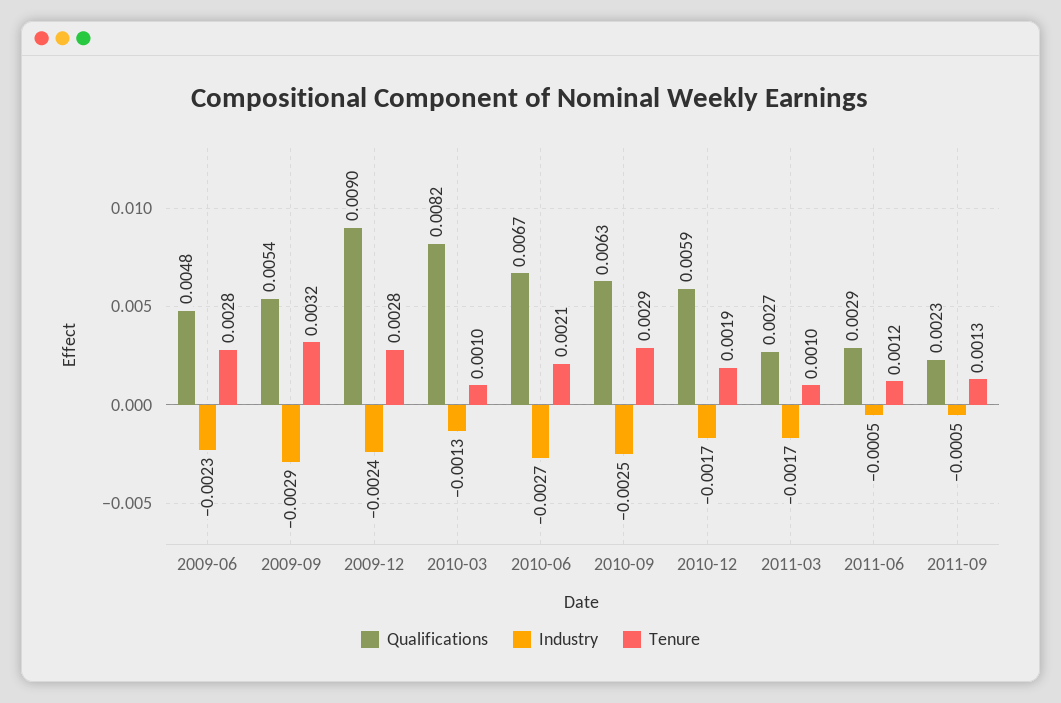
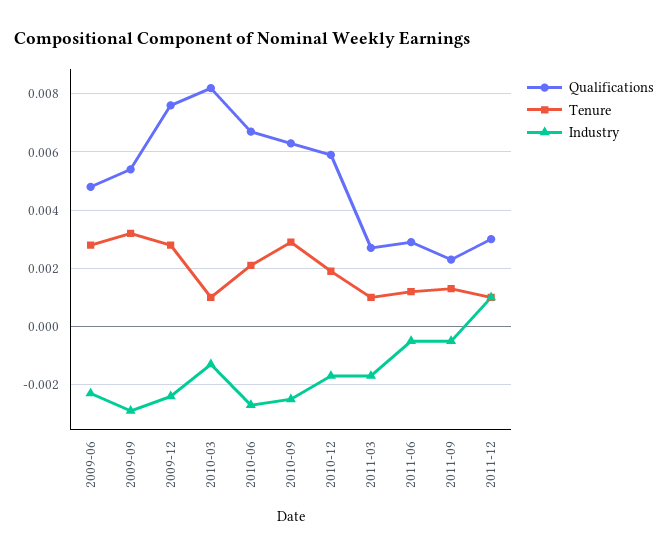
Qualifications, 2009-12: 0.009 -> 0.0075
Qualifications, 2011-12: none -> 0.003
Tenure, 2011-12: none -> 0.001
Industry, 2011-12: none -> 0.001

